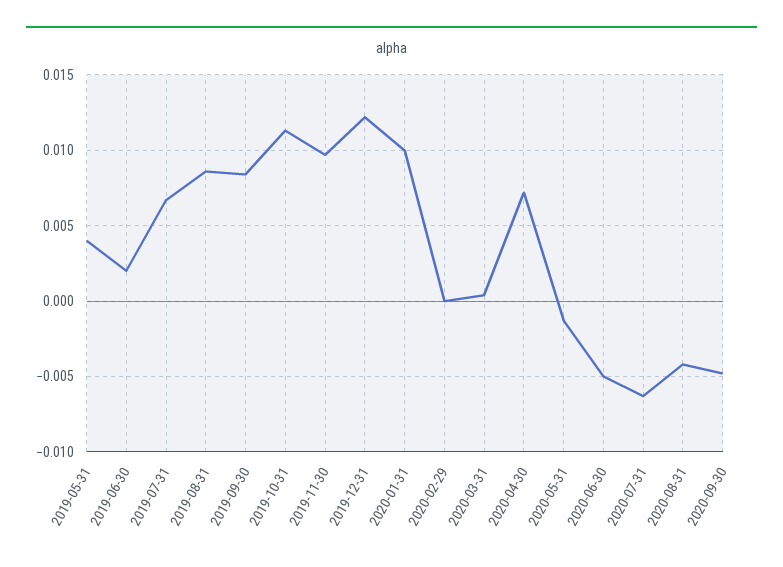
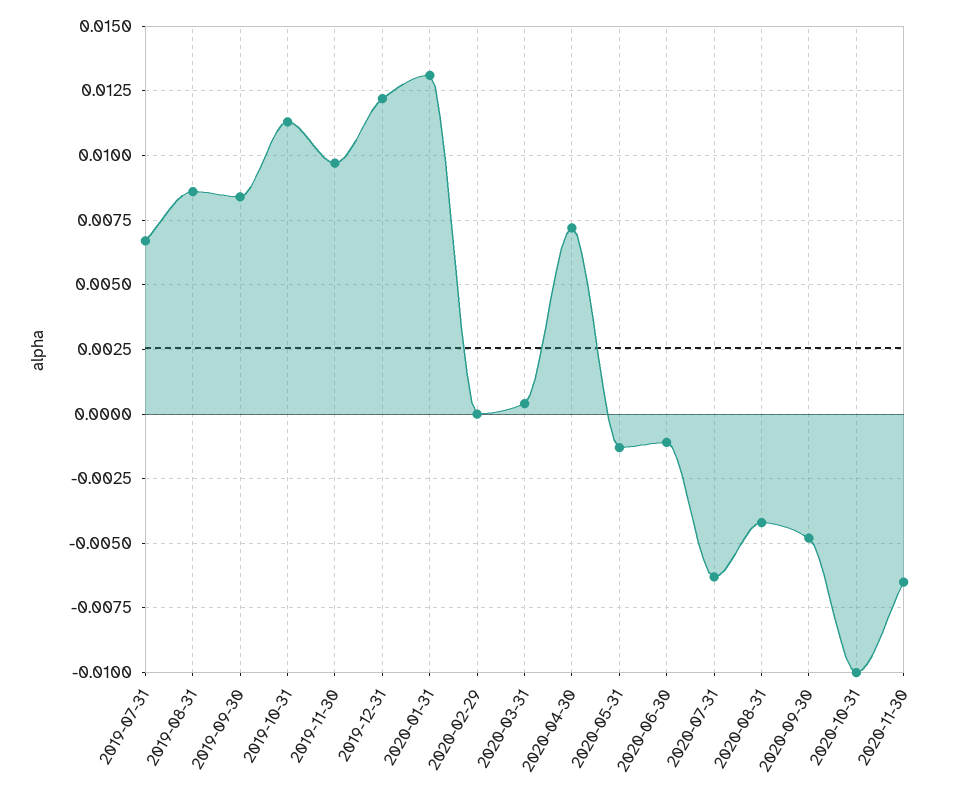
2019-05-31: 0.004 -> none
2019-06-30: 0.002 -> none
2020-01-31: 0.01 -> 0.013
2020-06-30: -0.005 -> -0.001
2020-10-31: none -> -0.01
2020-11-30: none -> -0.0065

